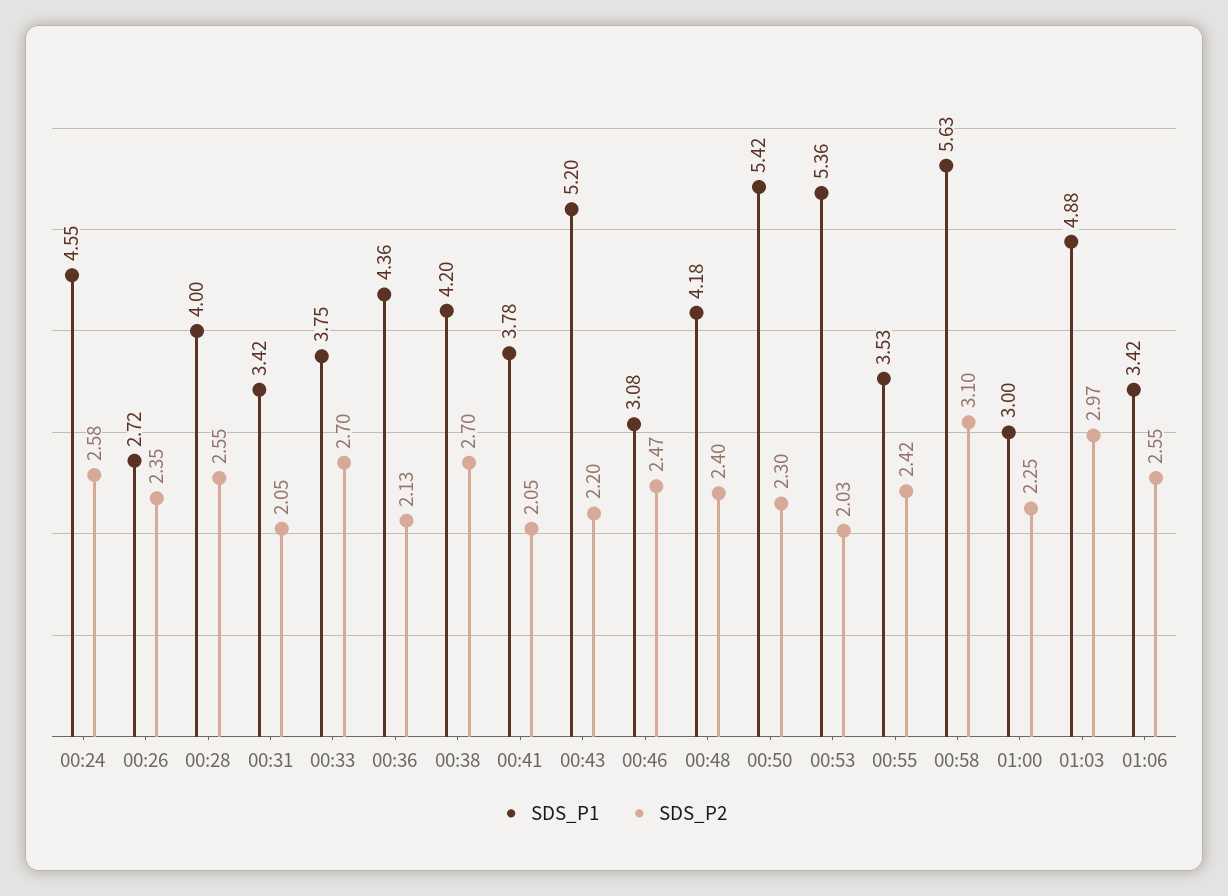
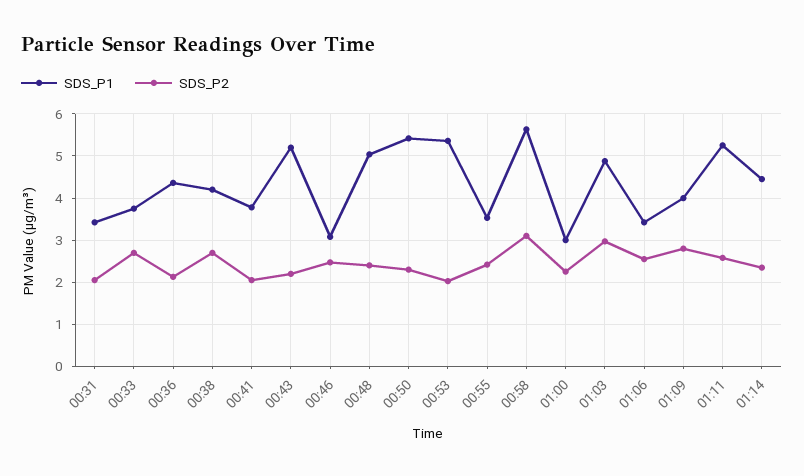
SDS_P1, 00:24: 4.55 -> none
SDS_P2, 00:24: 2.58 -> none
SDS_P1, 00:26: 2.72 -> none
SDS_P2, 00:26: 2.35 -> none
SDS_P1, 00:28: 4 -> none
SDS_P2, 00:28: 2.55 -> none
SDS_P1, 00:48: 4.18 -> 5
SDS_P1, 01:09: none -> 4
SDS_P2, 01:09: none -> 2.8
SDS_P1, 01:11: none -> 5.2
SDS_P2, 01:11: none -> 2.6
SDS_P1, 01:14: none -> 4.4
SDS_P2, 01:14: none -> 2.4

